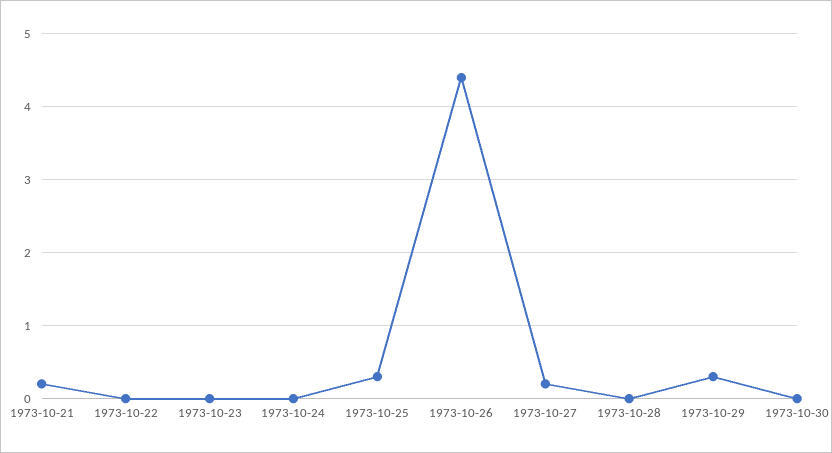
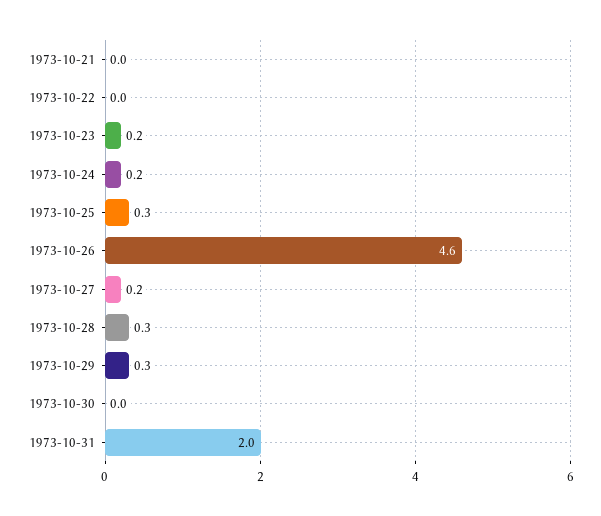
1973-10-21: 0.2 -> 0
1973-10-23: 0 -> 0.2
1973-10-24: 0 -> 0.2
1973-10-26: 4.4 -> 4.6
1973-10-28: 0 -> 0.3
1973-10-31: none -> 2

